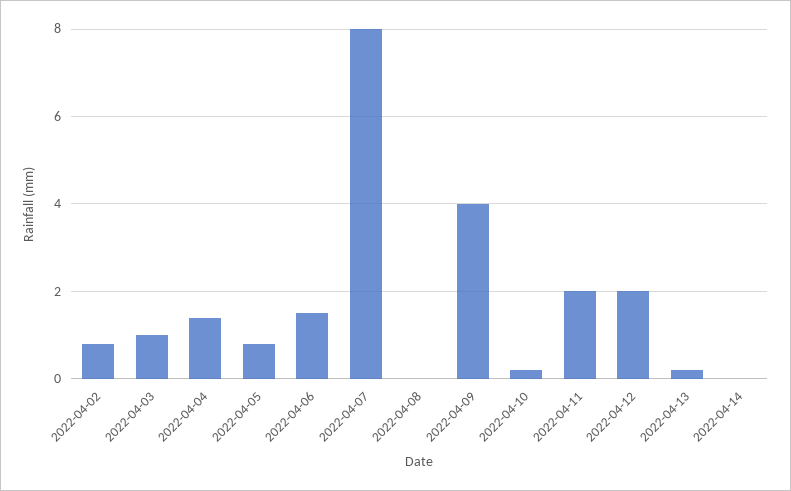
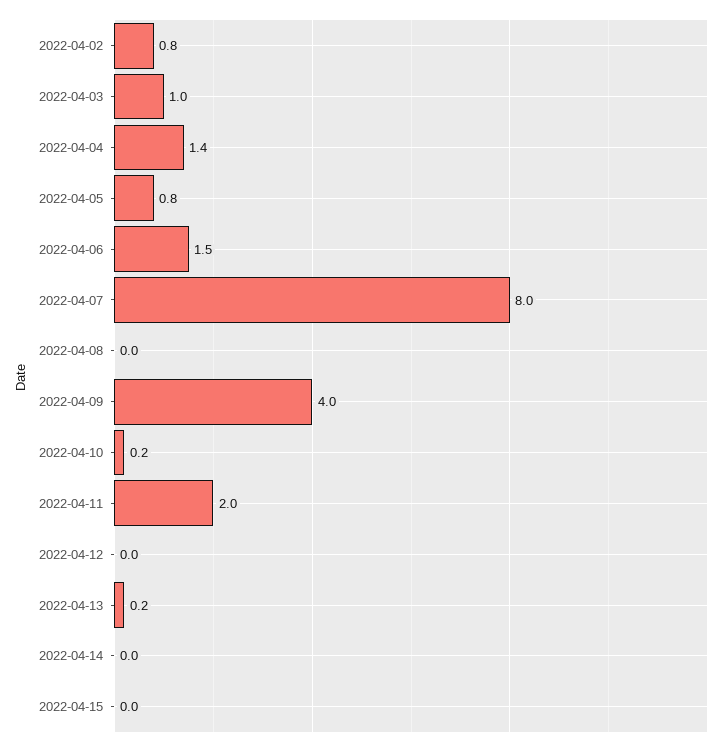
2022-04-12: 2 -> 0
2022-04-15: none -> 0

